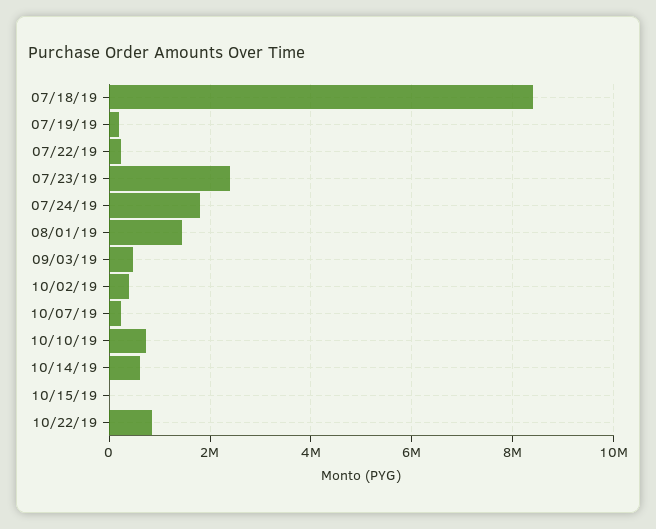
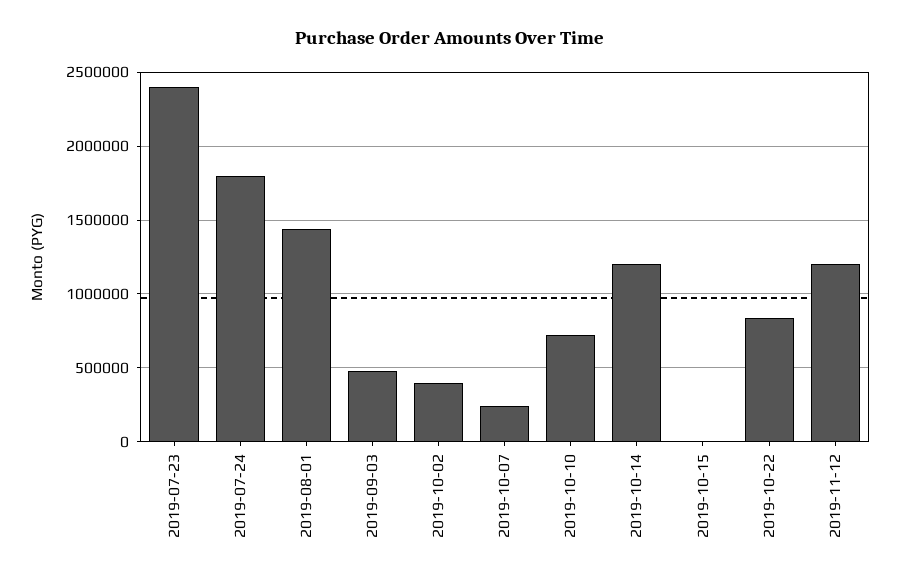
07/18/19: 8400000 -> none
07/19/19: 200000 -> none
07/22/19: 200000 -> none
10/14/19: 600000 -> 1200000
2019-11-12: none -> 1200000

